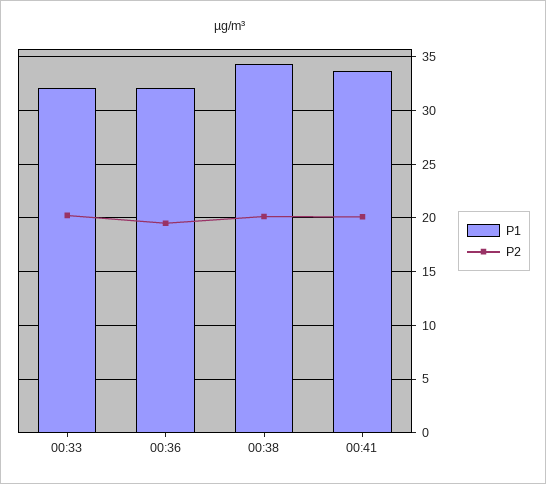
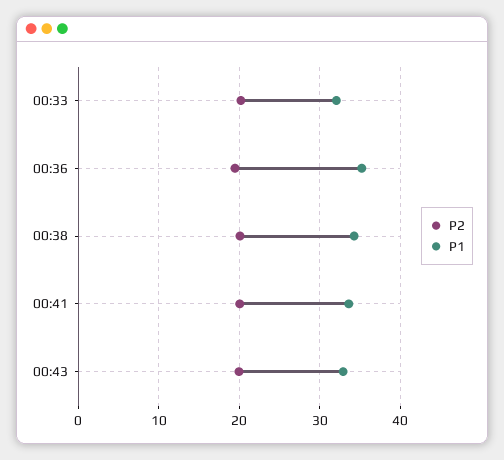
P1, 00:36: 32 -> 35
P2, 00:43: none -> 20
P1, 00:43: none -> 33

